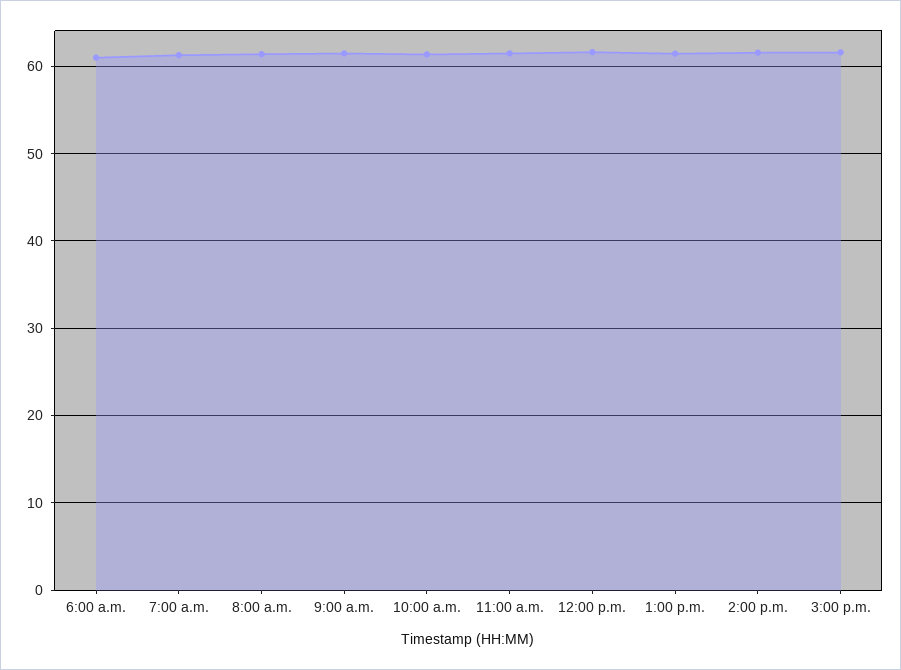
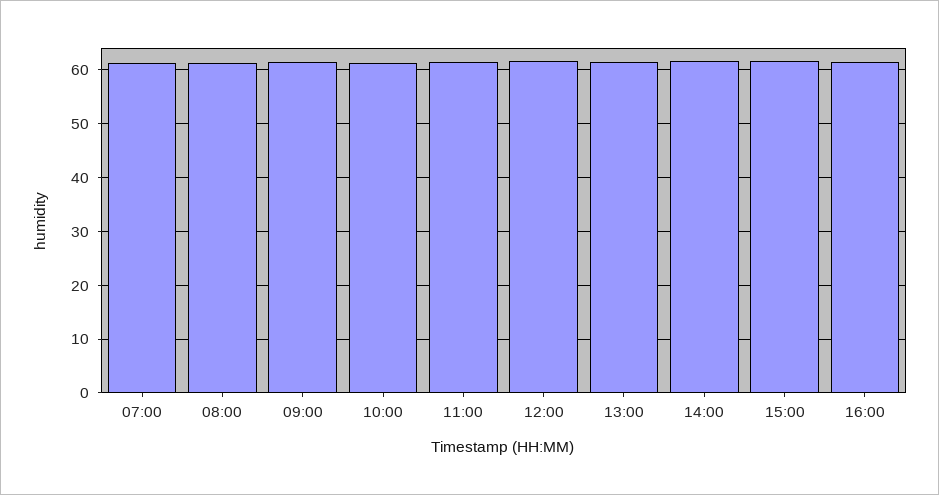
6:00 a.m.: 61 -> none
16:00: none -> 62

